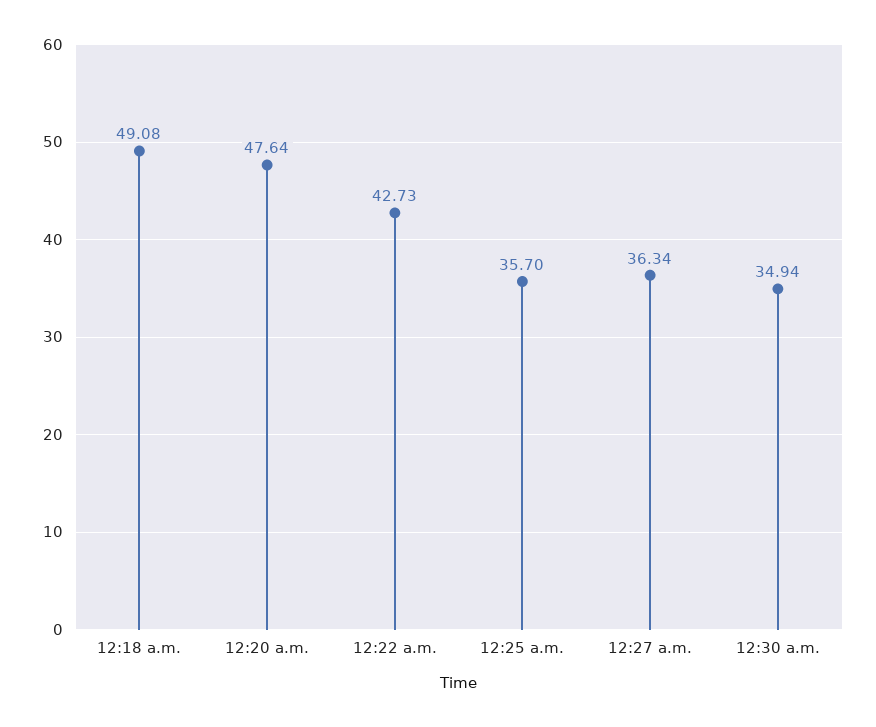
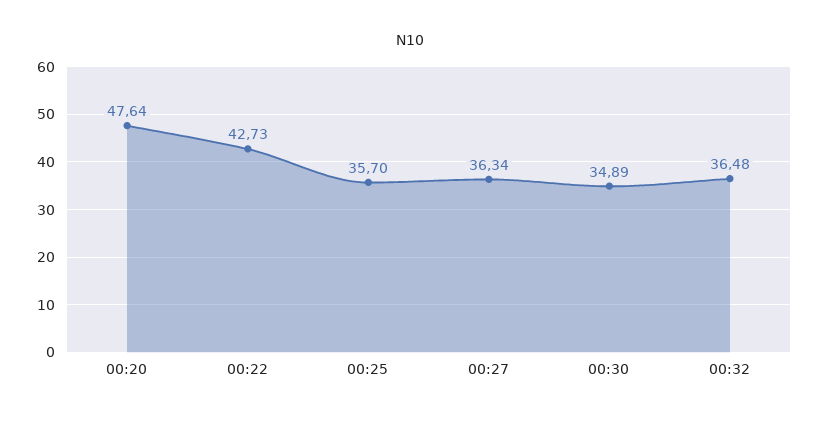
12:18 a.m.: 49.08 -> none
12:30 a.m.: 34.94 -> 34.89
00:32: none -> 36.48

